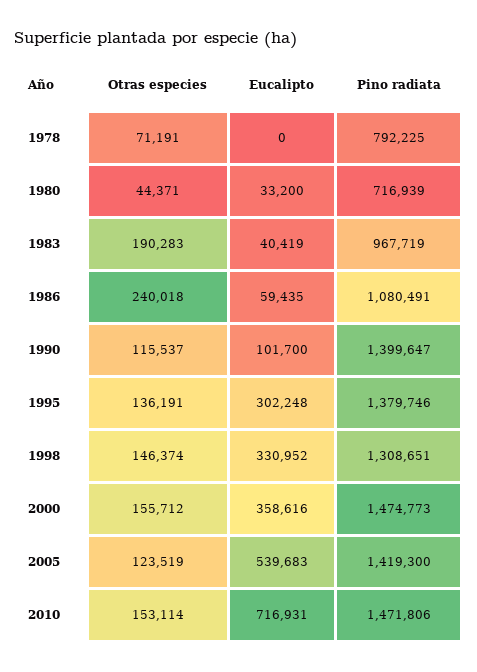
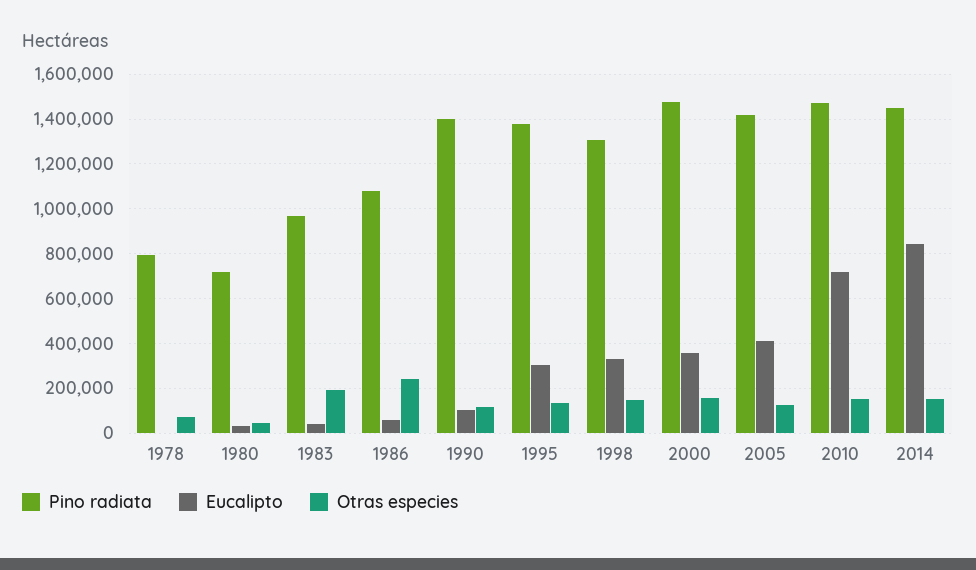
Eucalipto, 2005: 539683 -> 400000
Pino radiata, 2014: none -> 1450000
Eucalipto, 2014: none -> 850000
Otras especies, 2014: none -> 150000

